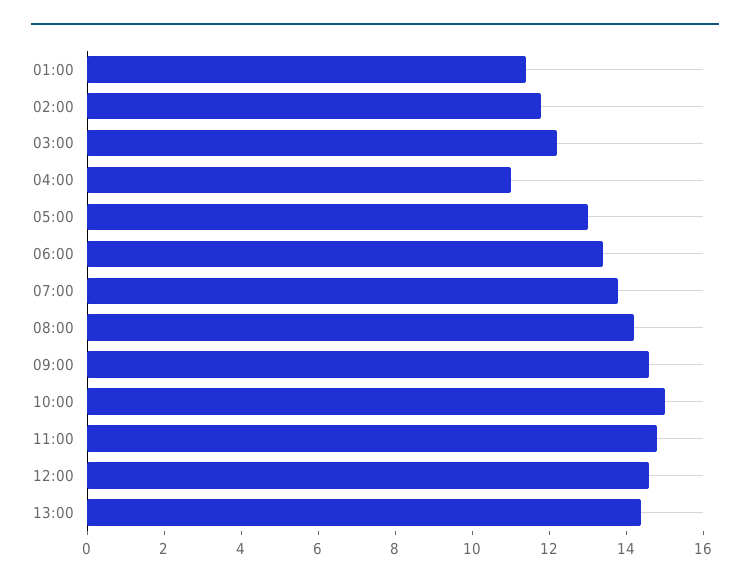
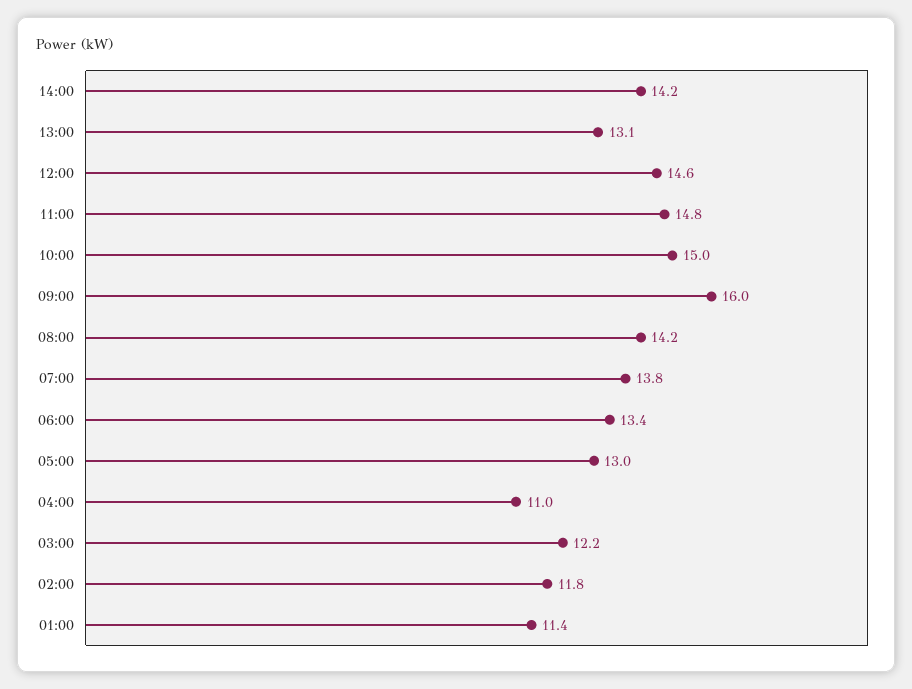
09:00: 14.5 -> 16
13:00: 14.5 -> 13.1
14:00: none -> 14.2

